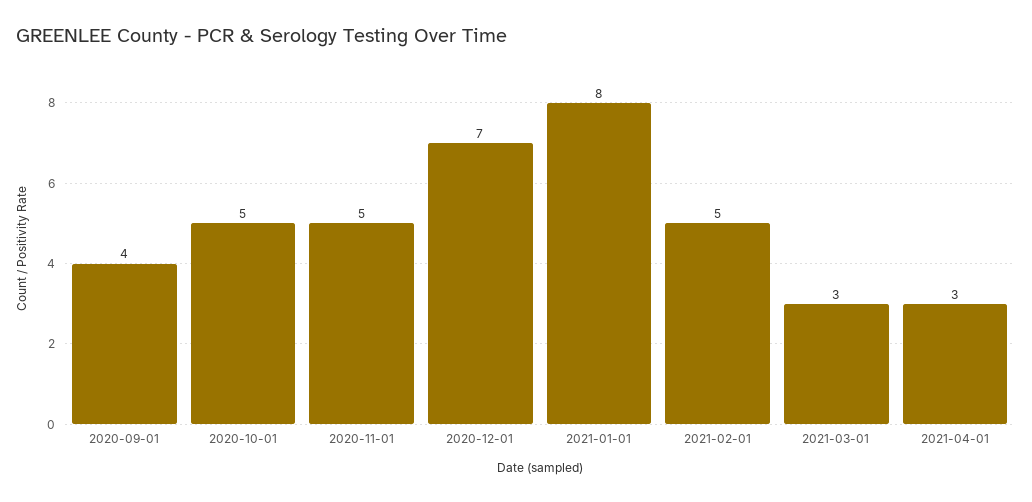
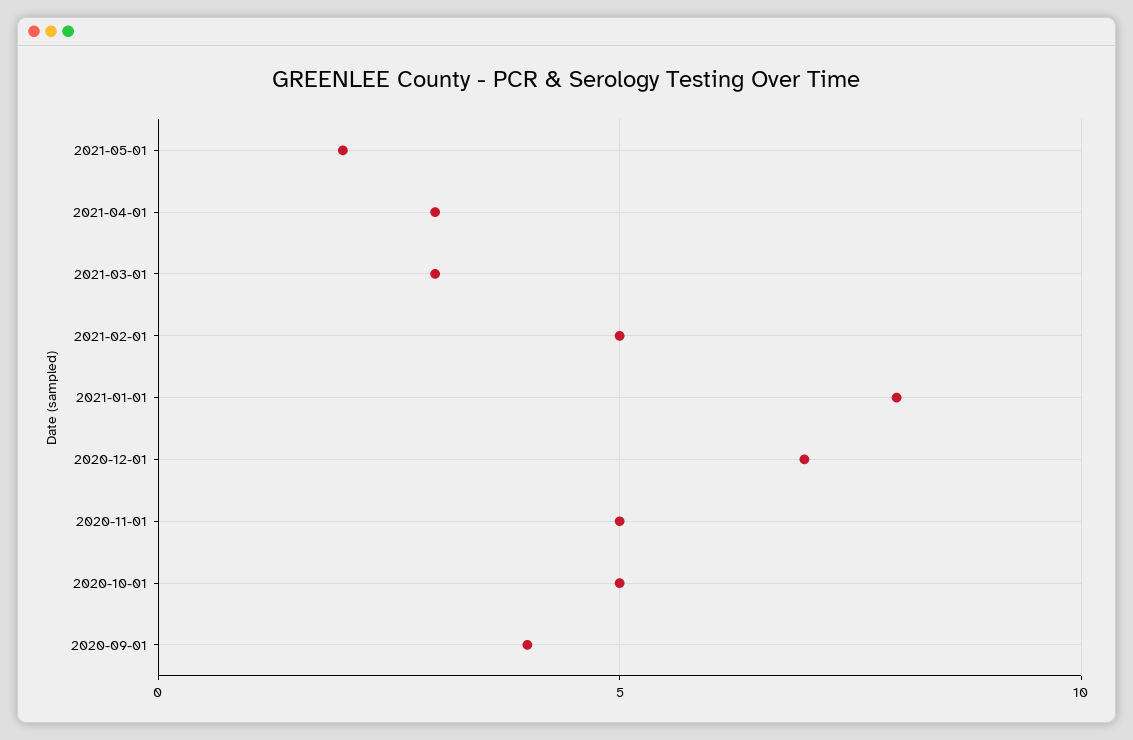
2021-05-01: none -> 2

